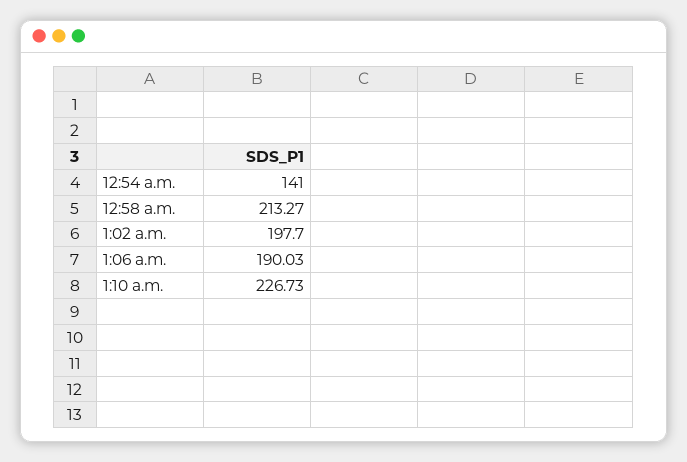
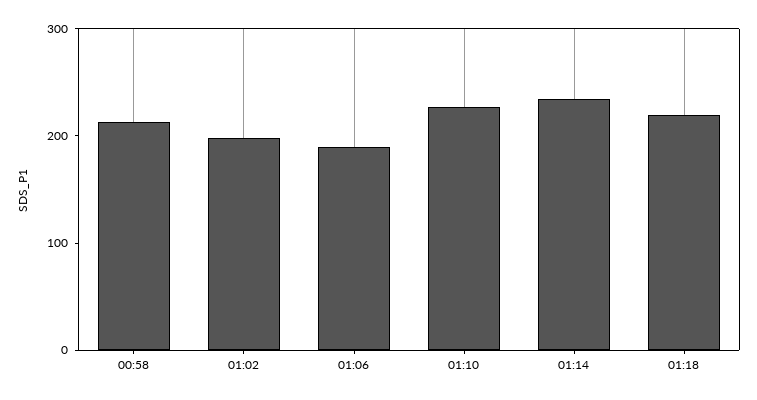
12:54 a.m.: 141 -> none
01:14: none -> 240
01:18: none -> 220

